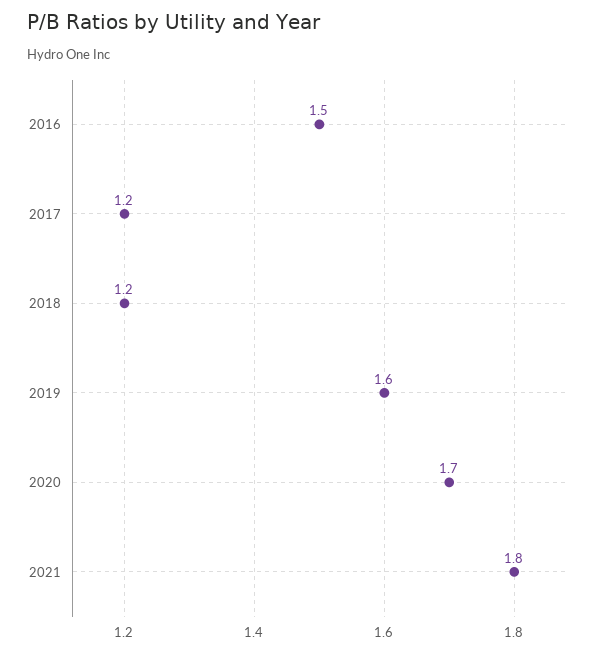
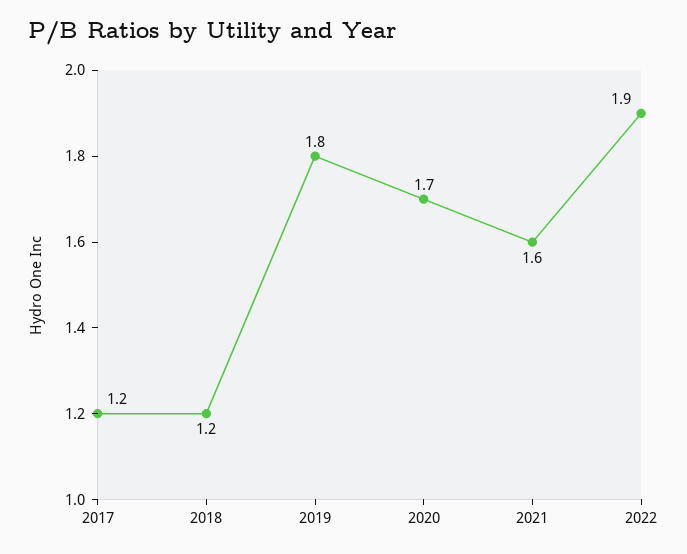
2016: 1.5 -> none
2019: 1.6 -> 1.8
2021: 1.8 -> 1.6
2022: none -> 1.9

